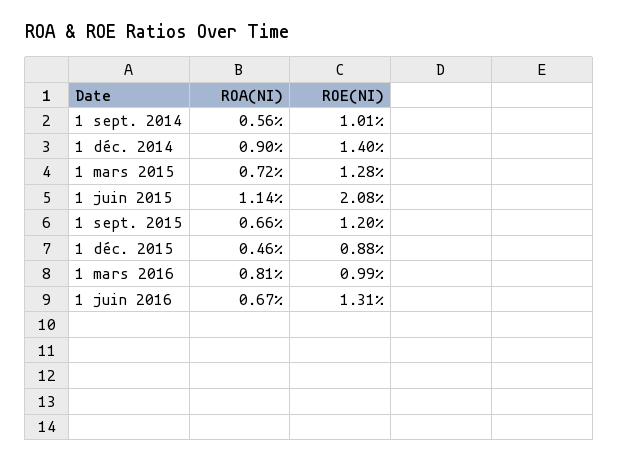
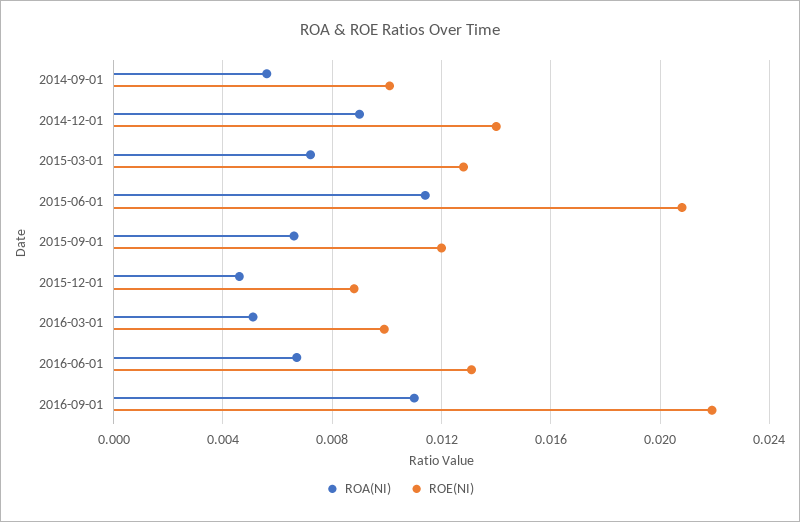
ROA(NI), 1 mars 2016: 0.0081 -> 0.005
ROA(NI), 2016-09-01: none -> 0.011
ROE(NI), 2016-09-01: none -> 0.022

